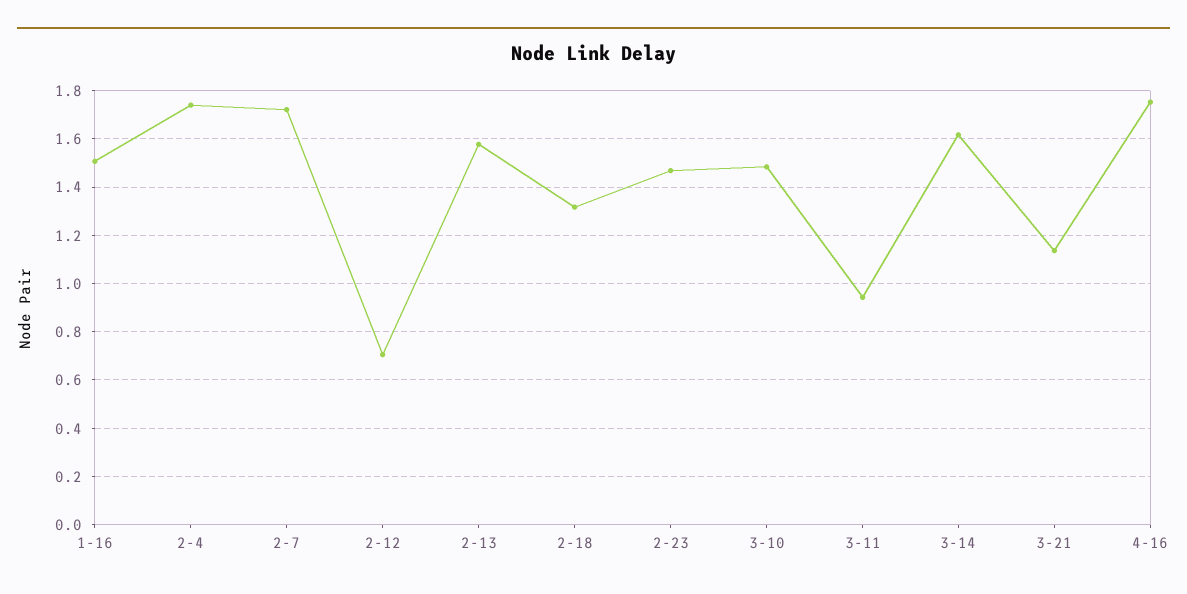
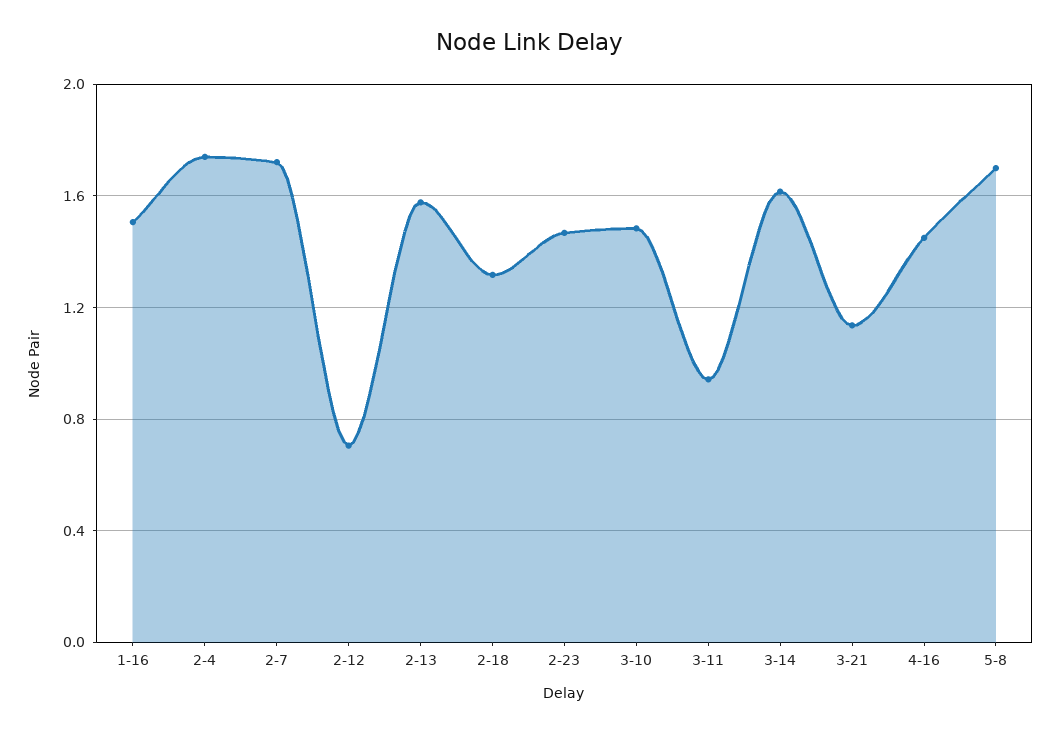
4-16: 1.75 -> 1.45
5-8: none -> 1.7

